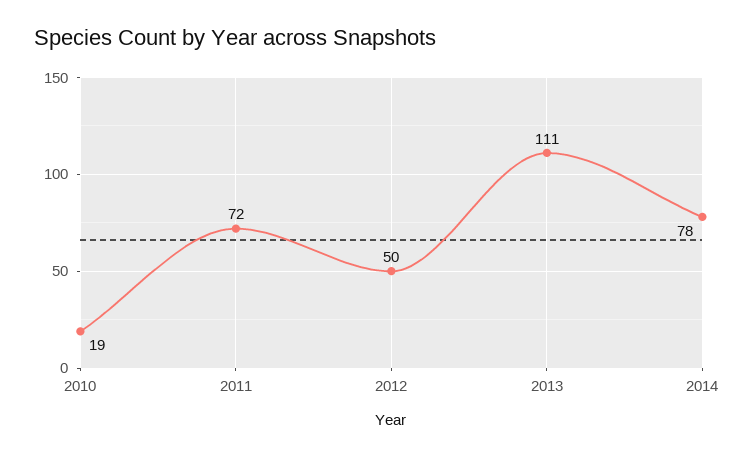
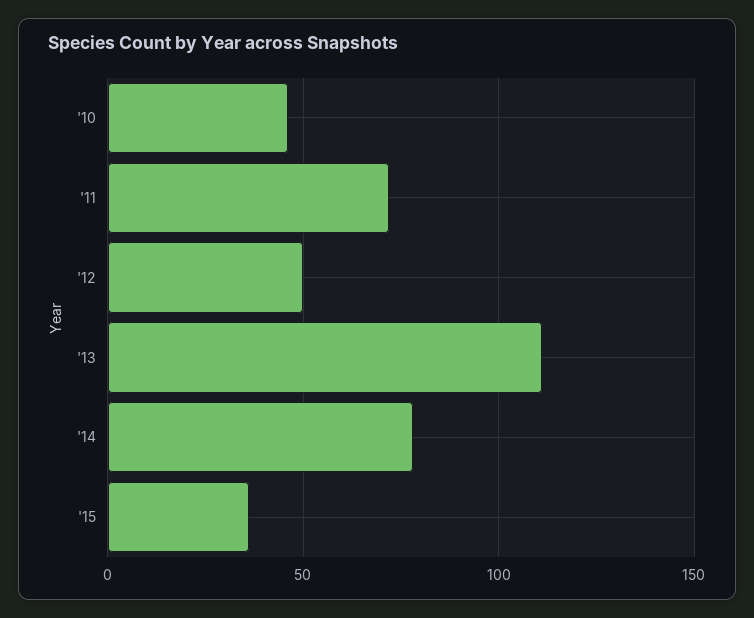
2010: 19 -> 45
'15: none -> 35

